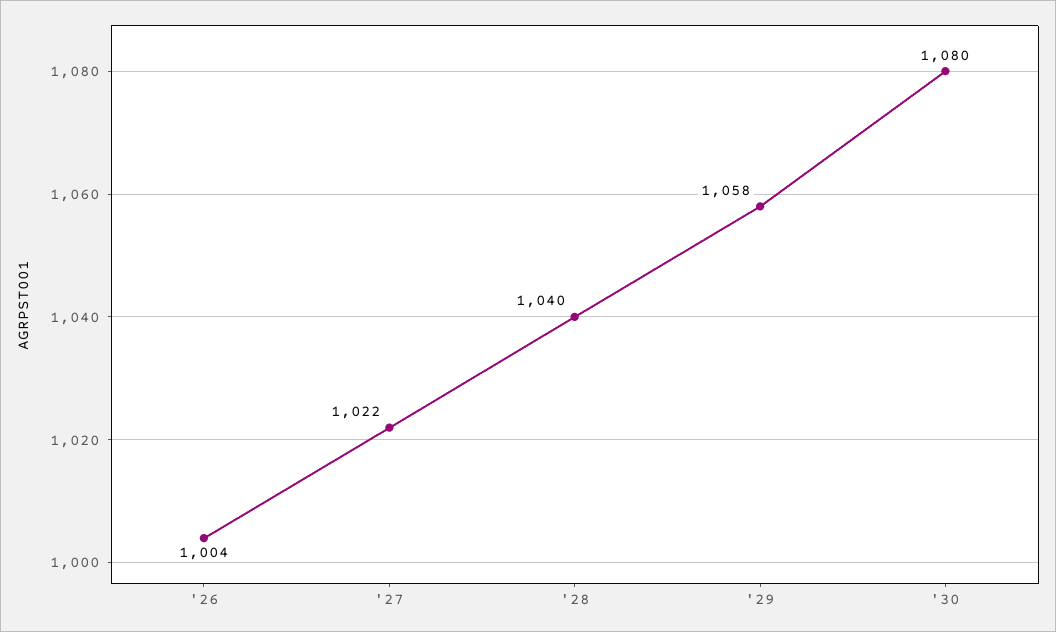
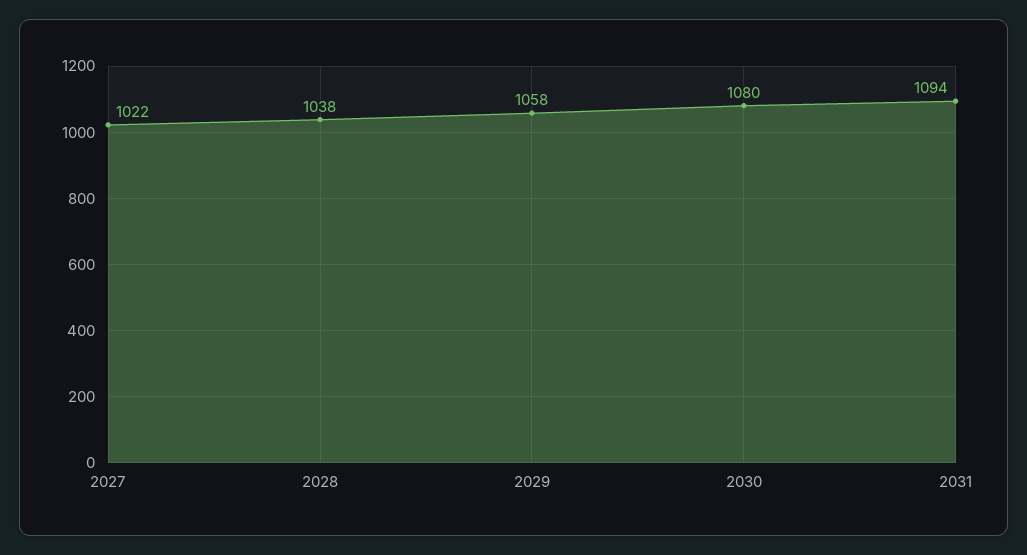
'26: 1004 -> none
'28: 1040 -> 1038
2031: none -> 1094

